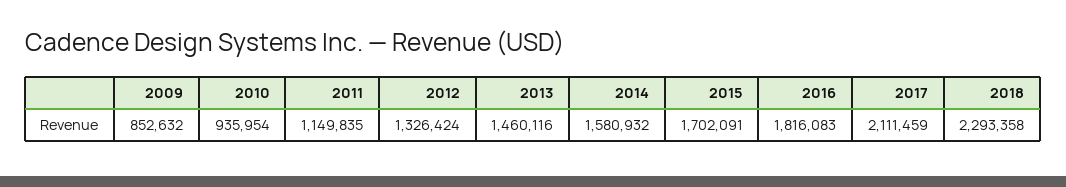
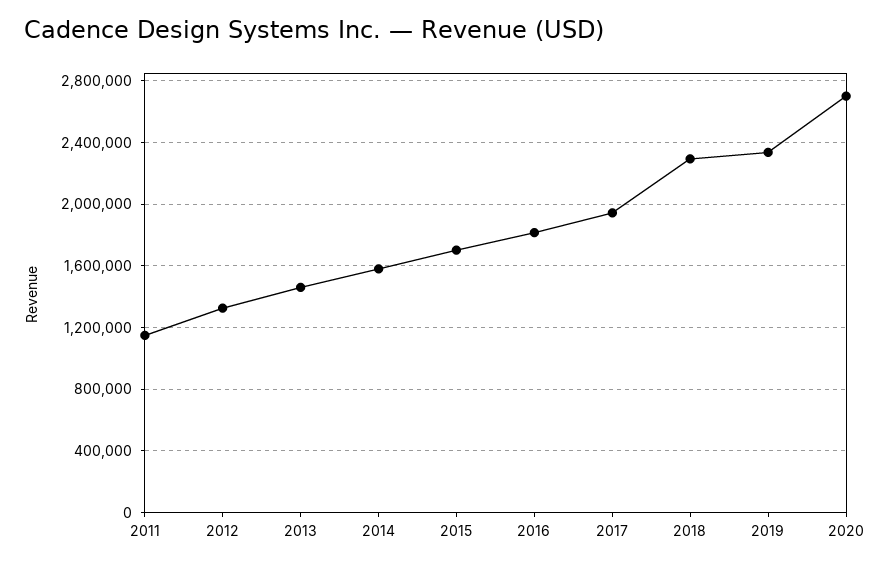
2009: 852632 -> none
2010: 935954 -> none
2017: 2111459 -> 1950000
2019: none -> 2350000
2020: none -> 2700000

